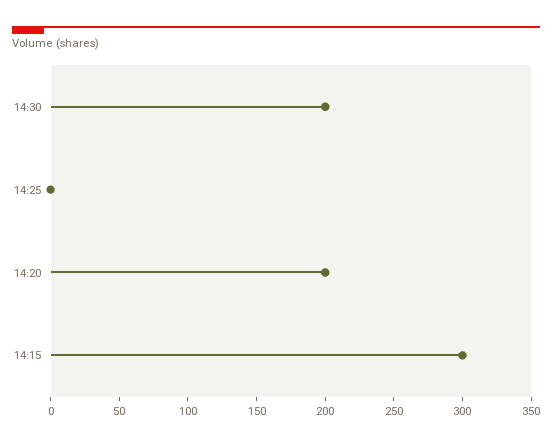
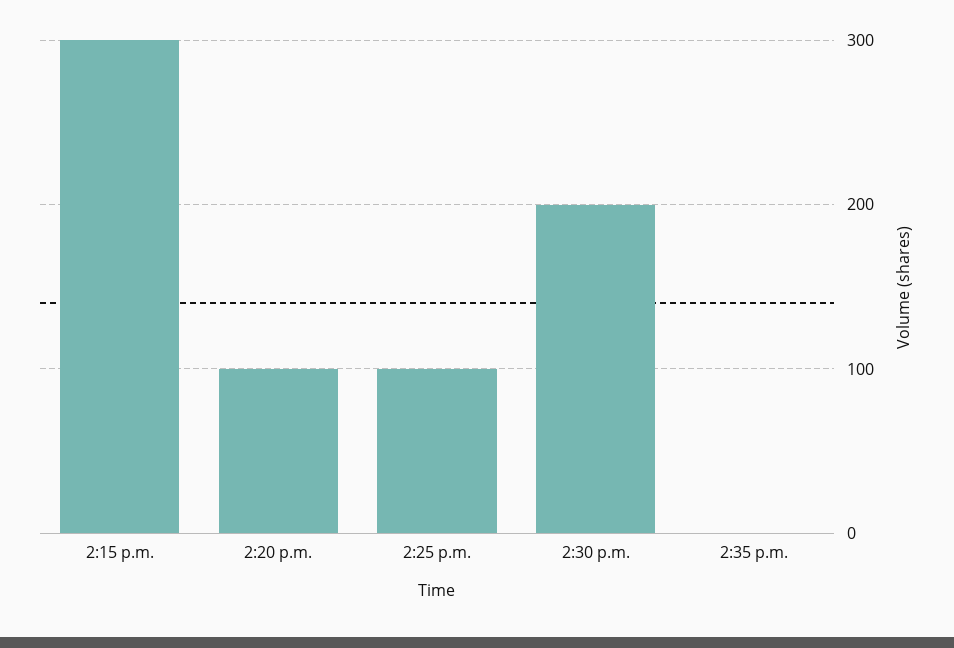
14:25: 0 -> 100
14:20: 200 -> 100
2:35 p.m.: none -> 0

